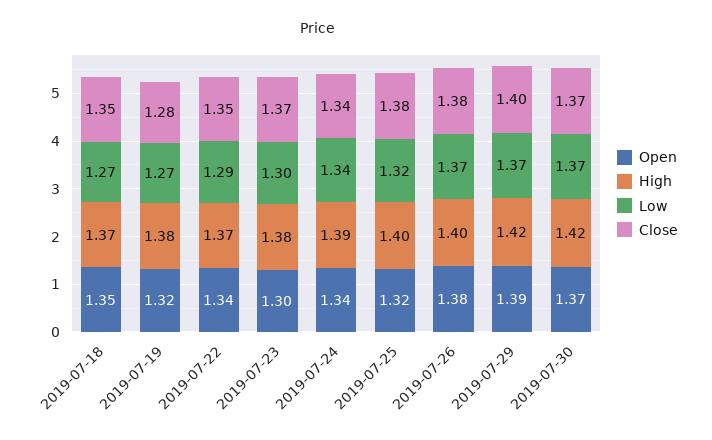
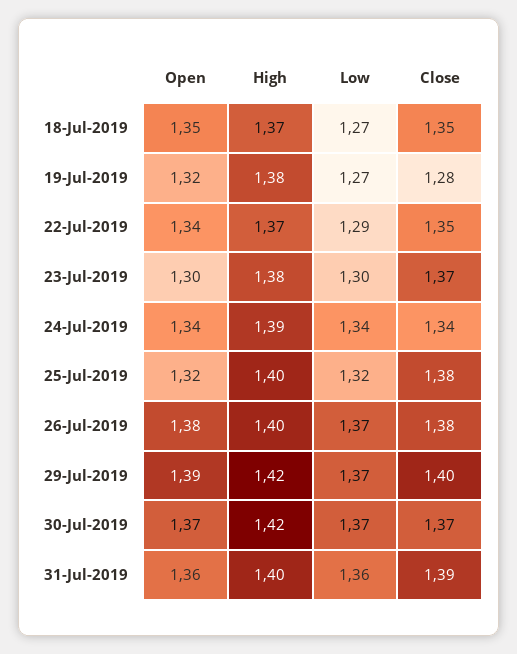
Open, 31-Jul-2019: none -> 1.36
High, 31-Jul-2019: none -> 1.4
Low, 31-Jul-2019: none -> 1.36
Close, 31-Jul-2019: none -> 1.39

